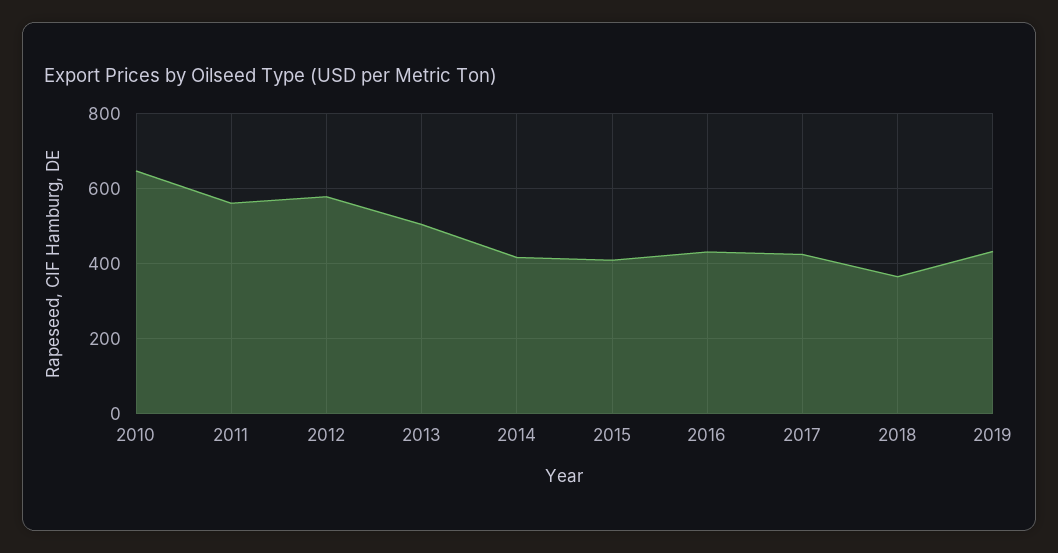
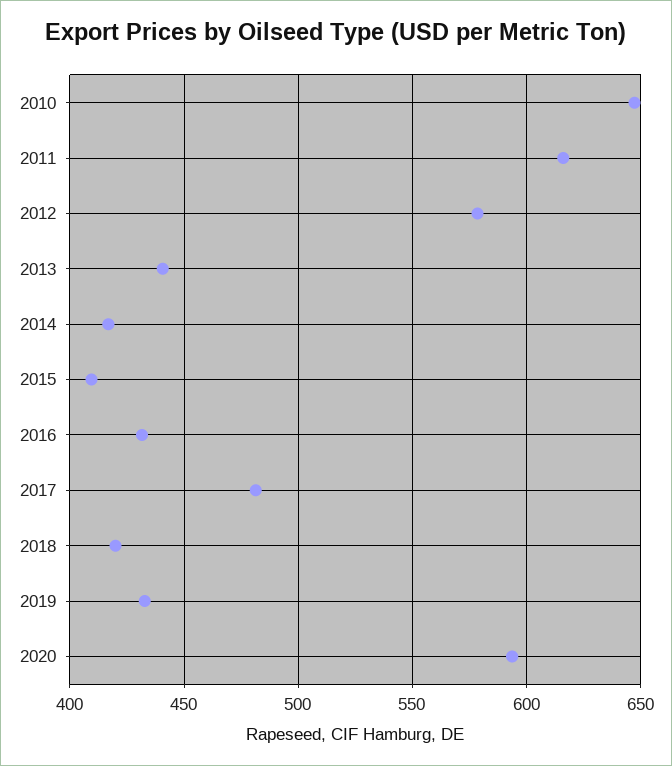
2011: 560 -> 615
2013: 500 -> 440
2017: 420 -> 480
2018: 360 -> 420
2020: none -> 595

